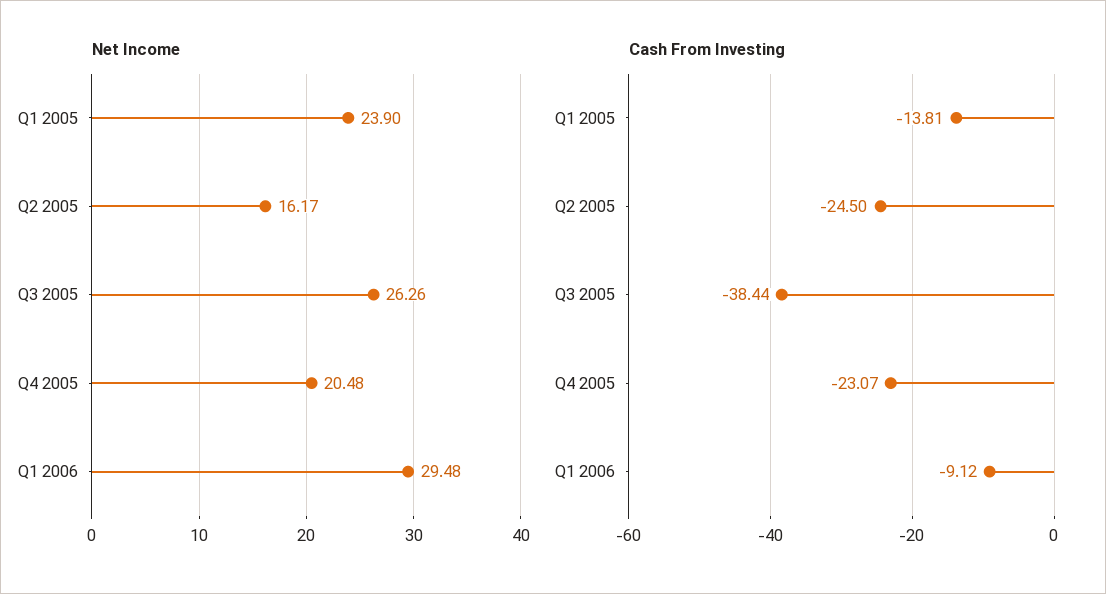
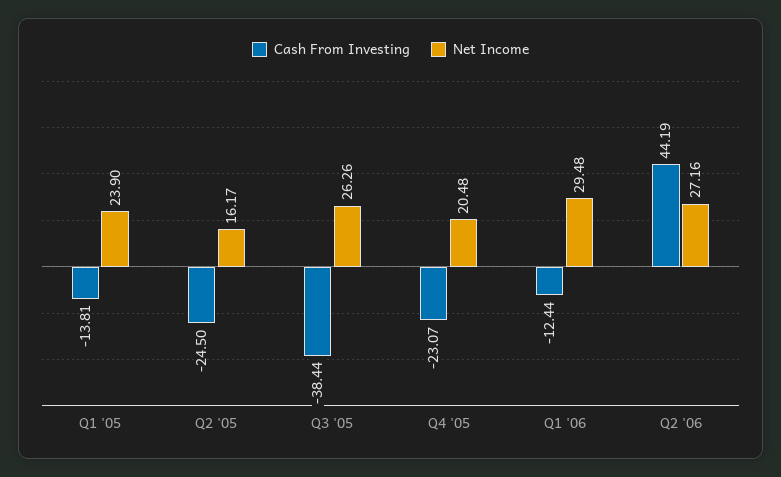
Cash From Investing, Q1 2006: -9.12 -> -12.44
Cash From Investing, Q2 '06: none -> 44.19
Net Income, Q2 '06: none -> 27.16

